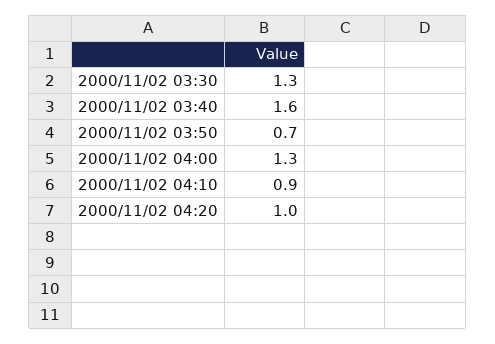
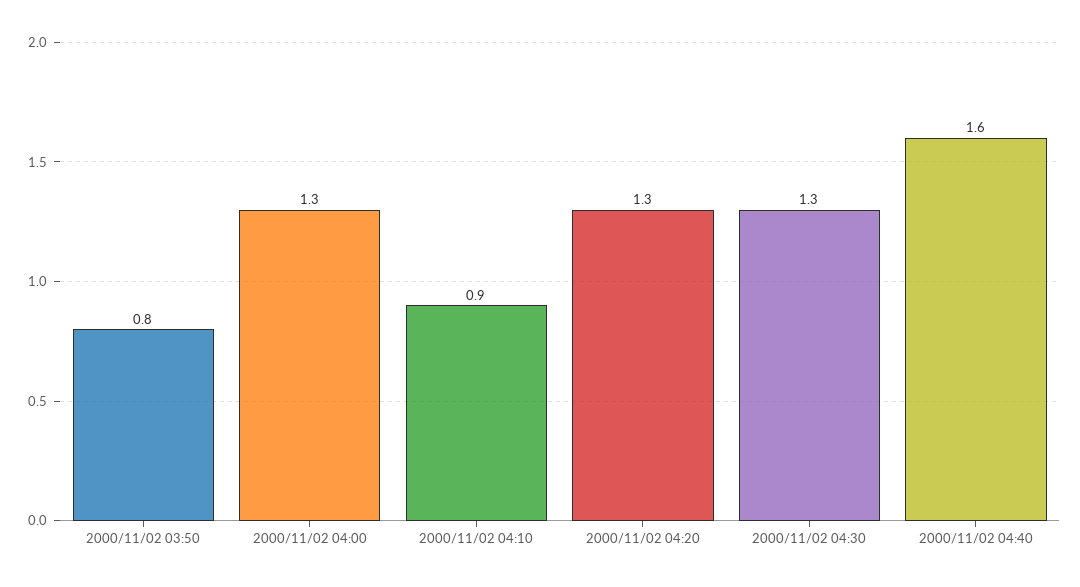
2000/11/02 03:30: 1.3 -> none
2000/11/02 03:40: 1.6 -> none
2000/11/02 03:50: 0.7 -> 0.8
2000/11/02 04:20: 1 -> 1.3
2000/11/02 04:30: none -> 1.3
2000/11/02 04:40: none -> 1.6

